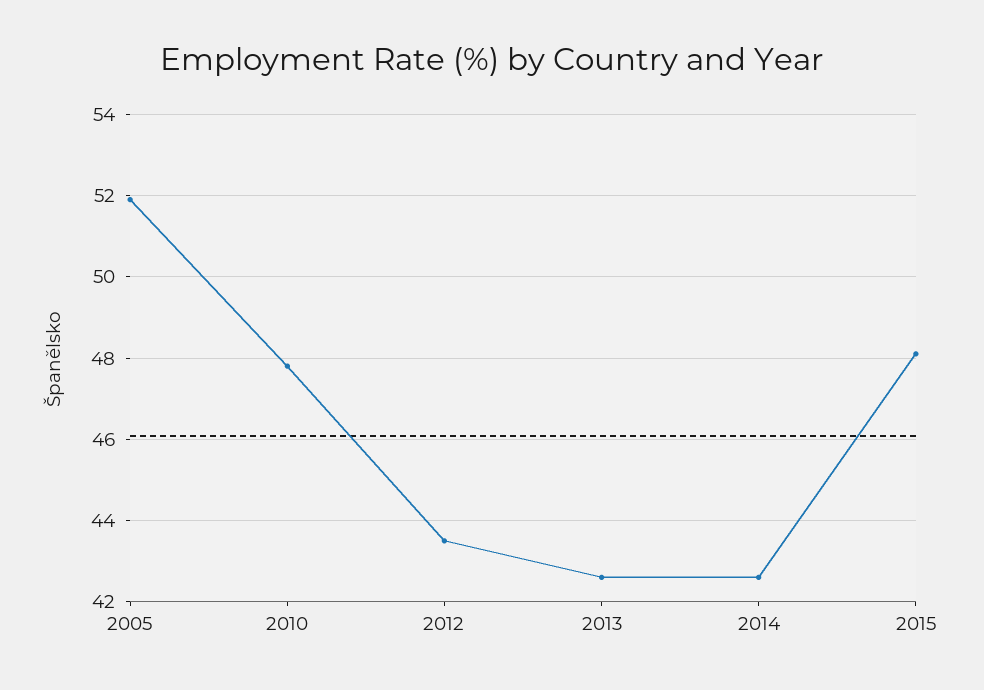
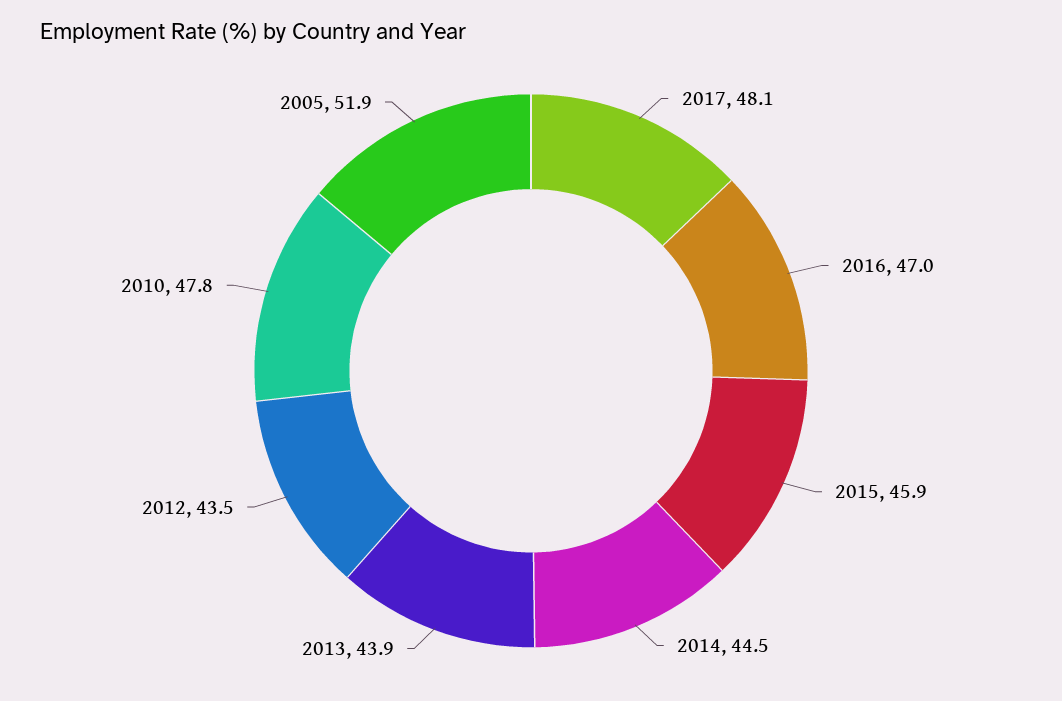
2013: 42.5 -> 43.9
2014: 42.5 -> 44.5
2015: 48 -> 45.9
2017: none -> 48.1
2016: none -> 47

